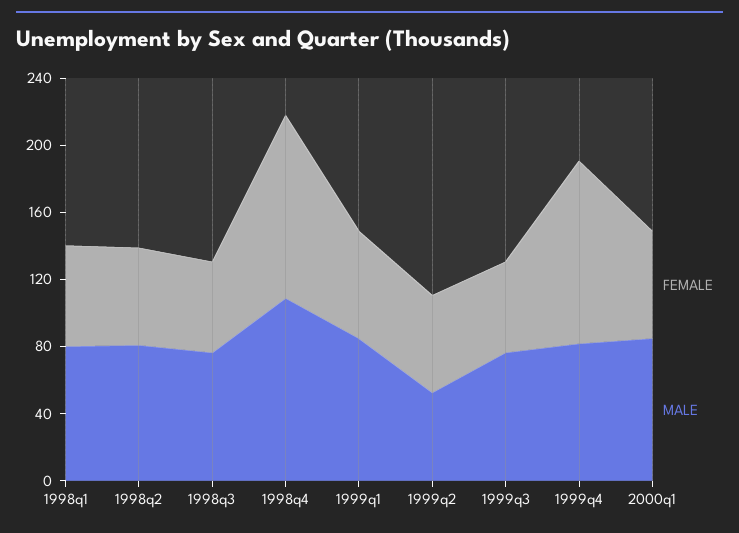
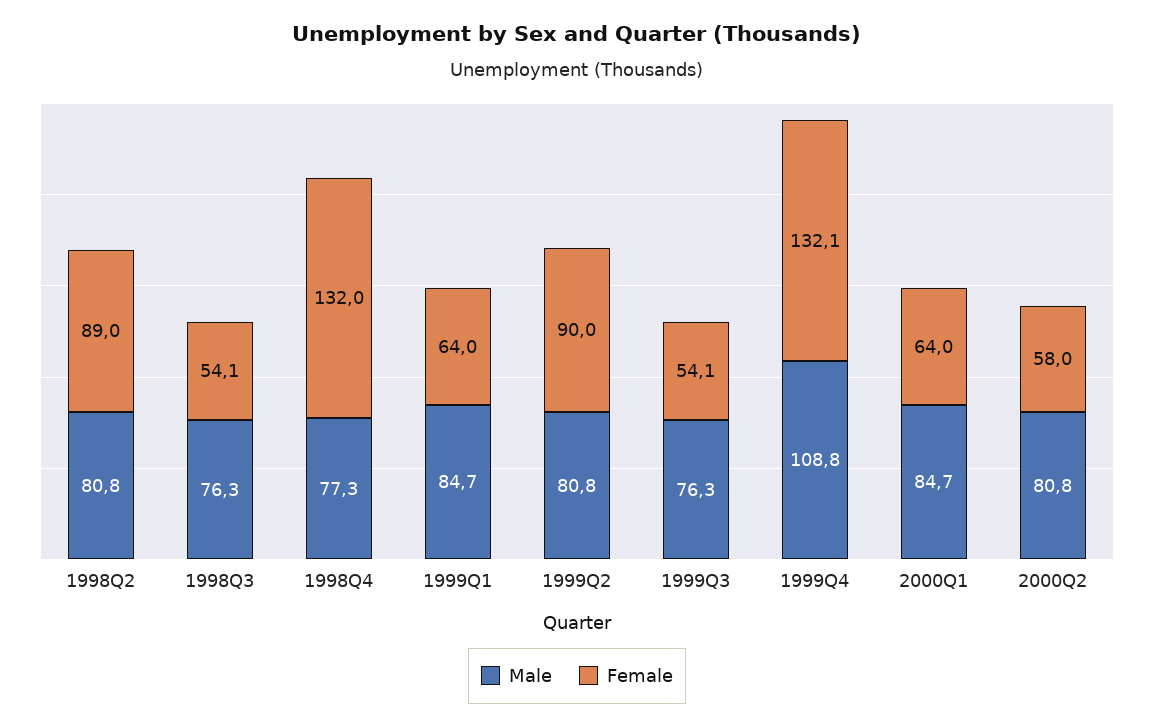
FEMALE, 1998q1: 60 -> none
MALE, 1998q1: 80 -> none
FEMALE, 1998q2: 60 -> 89
FEMALE, 1998q4: 110 -> 132
MALE, 1998q4: 110 -> 77.3
FEMALE, 1999q2: 60 -> 90
MALE, 1999q2: 50 -> 80.8
FEMALE, 1999q4: 110 -> 132.1
MALE, 1999q4: 80 -> 108.8
MALE, 2000Q2: none -> 80.8
FEMALE, 2000Q2: none -> 58

